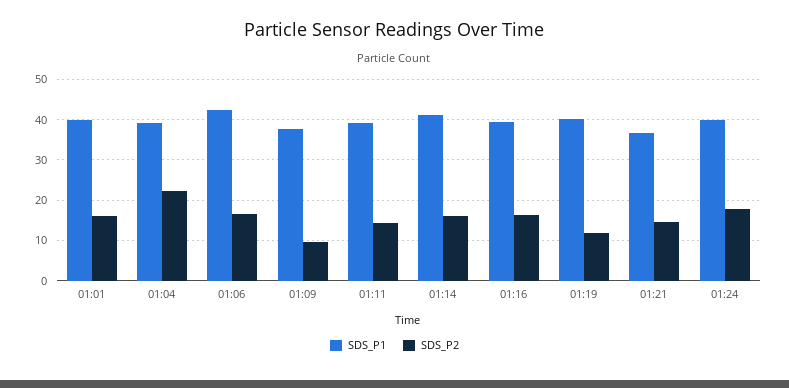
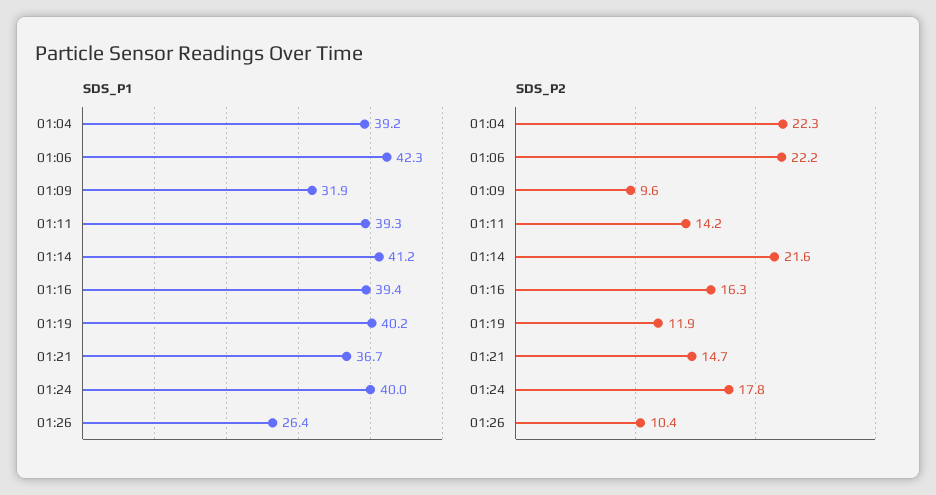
SDS_P1, 01:01: 40 -> none
SDS_P2, 01:01: 16 -> none
SDS_P2, 01:06: 16 -> 22.2
SDS_P1, 01:09: 38 -> 31.9
SDS_P2, 01:14: 16 -> 21.6
SDS_P1, 01:26: none -> 26.4
SDS_P2, 01:26: none -> 10.4

